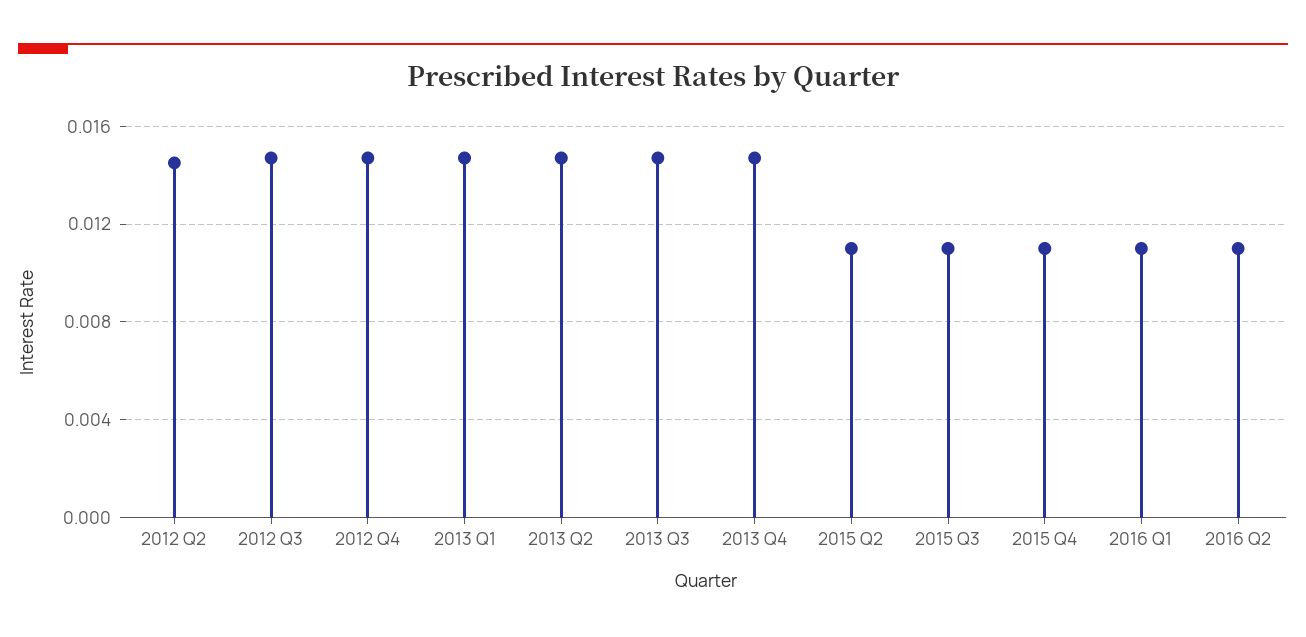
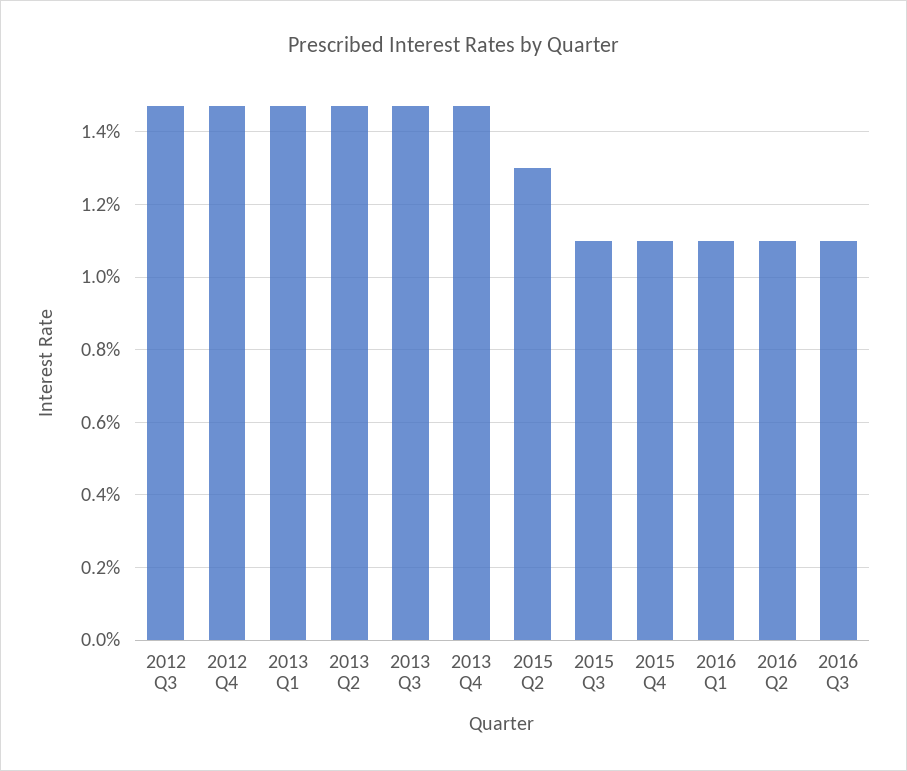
2012 Q2: 0.0145 -> none
2015 Q2: 0.011 -> 0.013
2016 Q3: none -> 0.011

